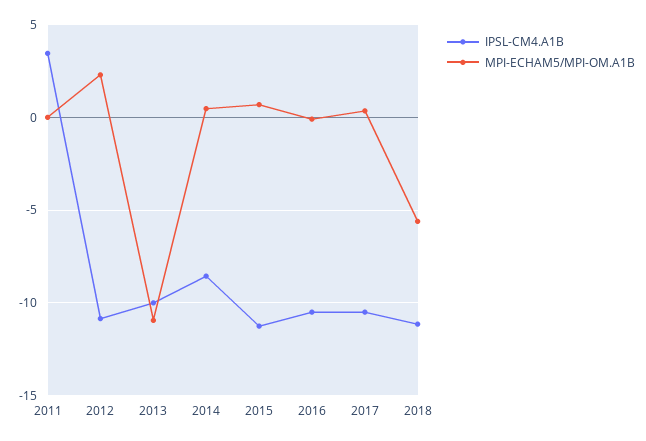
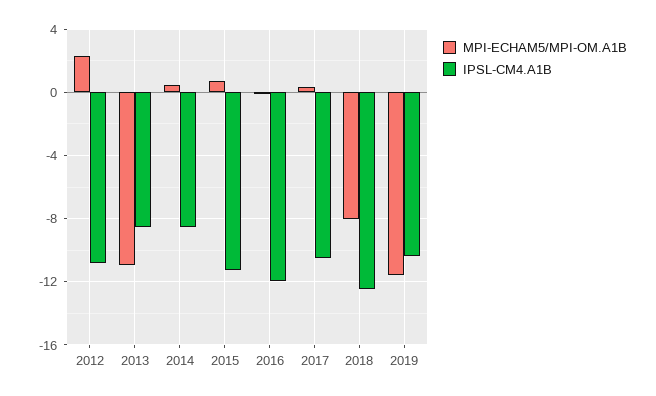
IPSL-CM4.A1B, 2011: 3.5 -> none
MPI-ECHAM5/MPI-OM.A1B, 2011: 0 -> none
IPSL-CM4.A1B, 2013: -10 -> -8.5
IPSL-CM4.A1B, 2016: -10.5 -> -12
IPSL-CM4.A1B, 2018: -11 -> -12.5
MPI-ECHAM5/MPI-OM.A1B, 2018: -5.5 -> -8
MPI-ECHAM5/MPI-OM.A1B, 2019: none -> -11.5
IPSL-CM4.A1B, 2019: none -> -10.5

